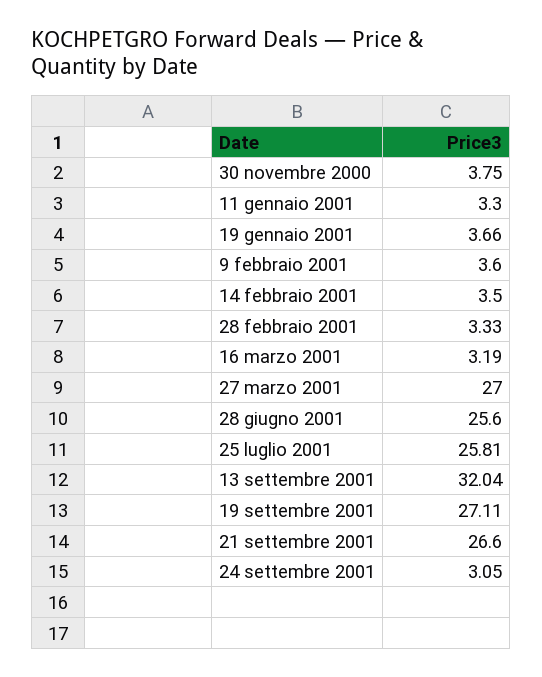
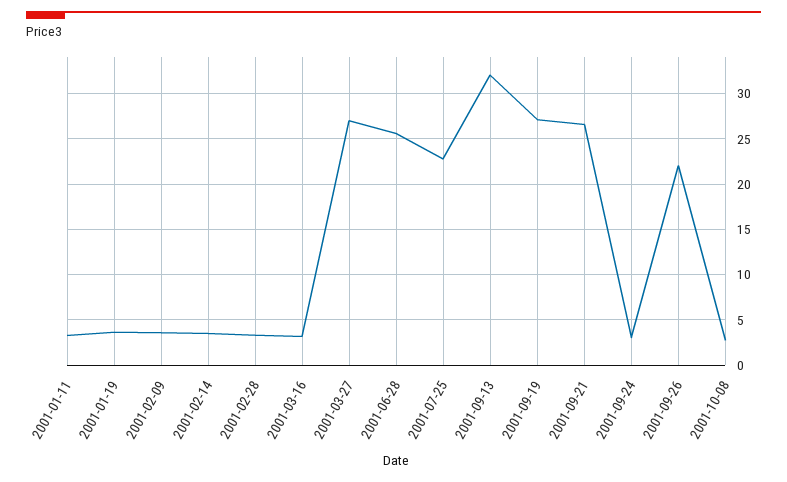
30 novembre 2000: 3.75 -> none
25 luglio 2001: 25.81 -> 23
2001-09-26: none -> 22
2001-10-08: none -> 3

